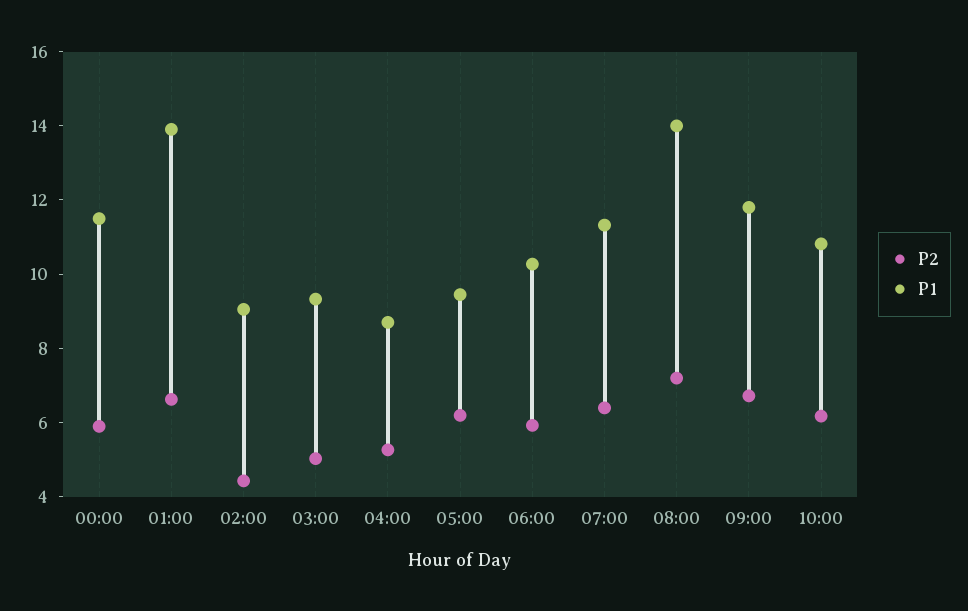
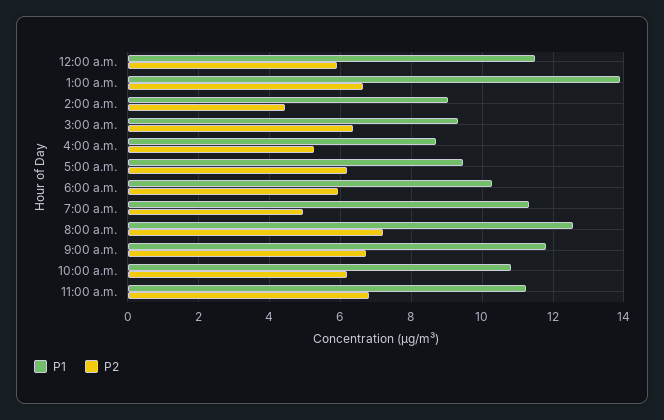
P2, 03:00: 5 -> 6.4
P2, 07:00: 6.5 -> 5
P1, 08:00: 14 -> 12.6
P1, 11:00 a.m.: none -> 11.2
P2, 11:00 a.m.: none -> 6.8

